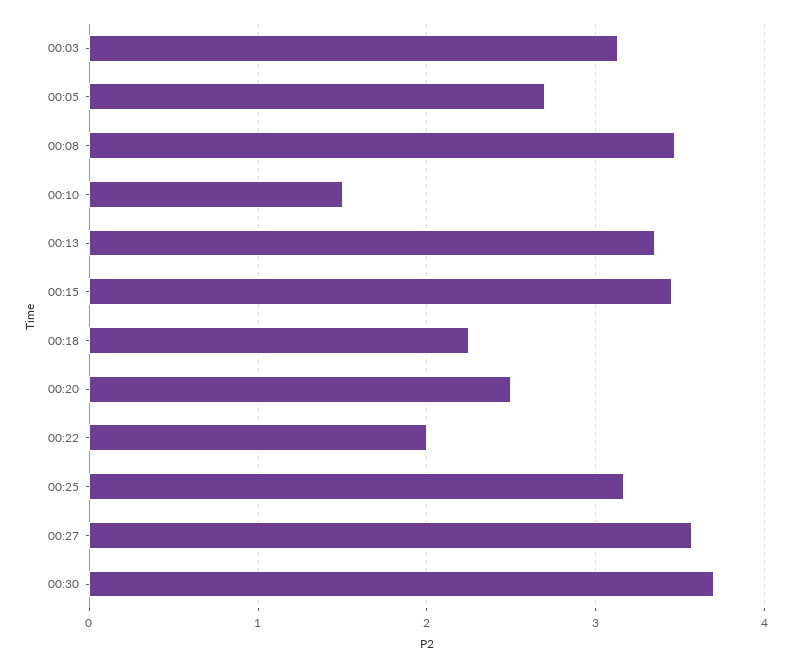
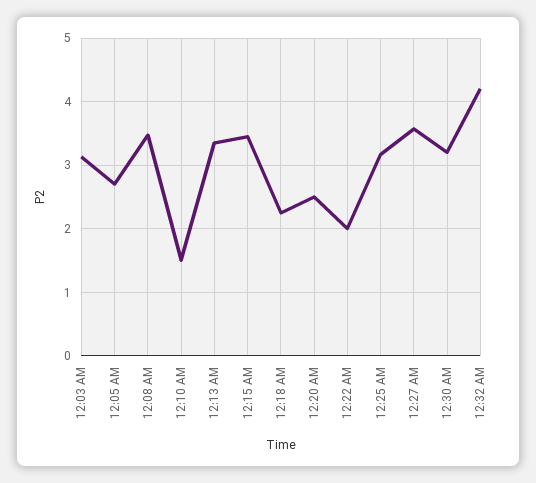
00:30: 3.7 -> 3.2
12:32 AM: none -> 4.2

